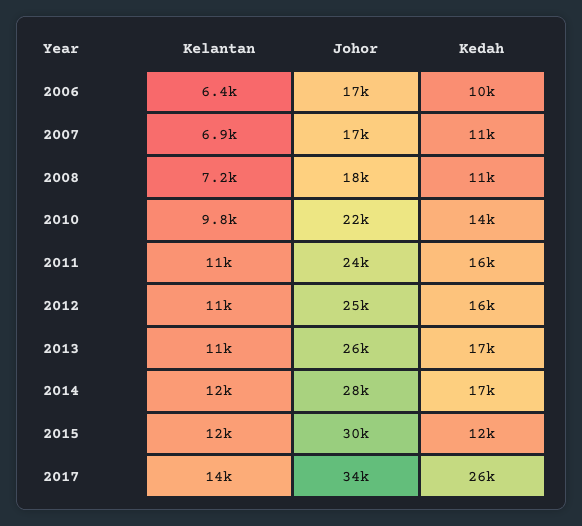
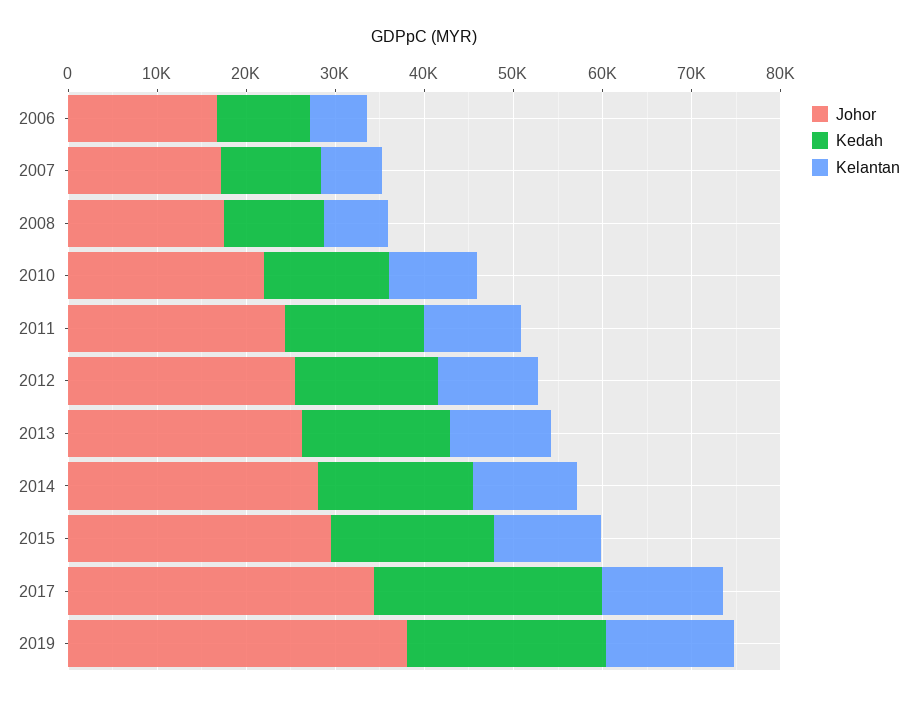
Kedah, 2015: 12000 -> 18000
Johor, 2019: none -> 38000
Kedah, 2019: none -> 22000
Kelantan, 2019: none -> 14000

